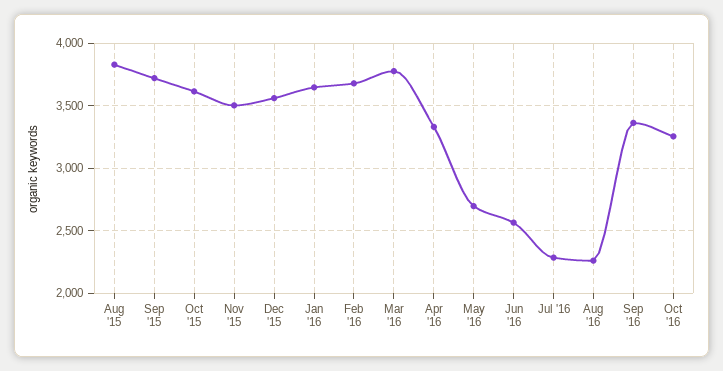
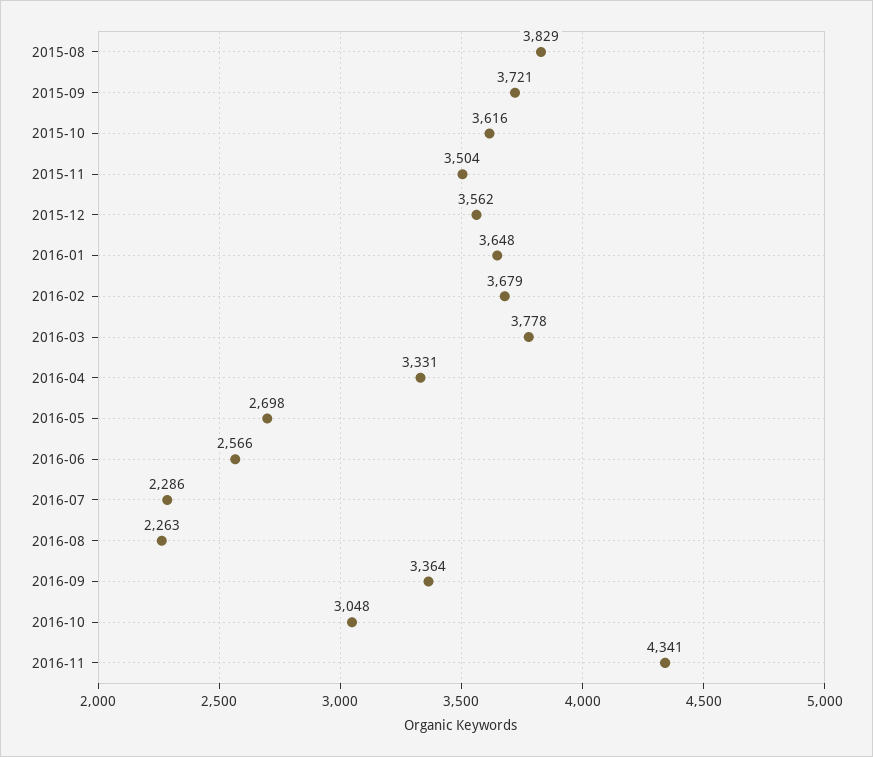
Oct '16: 3250 -> 3048
2016-11: none -> 4341

